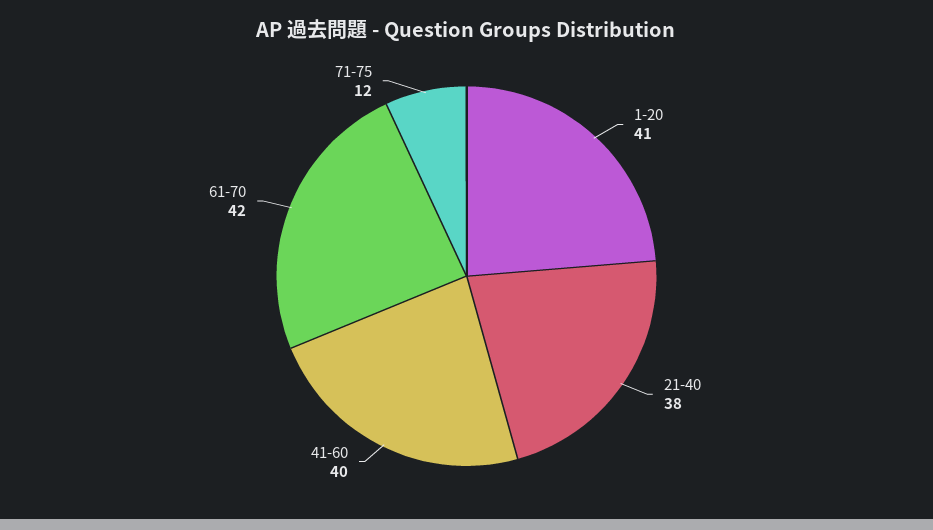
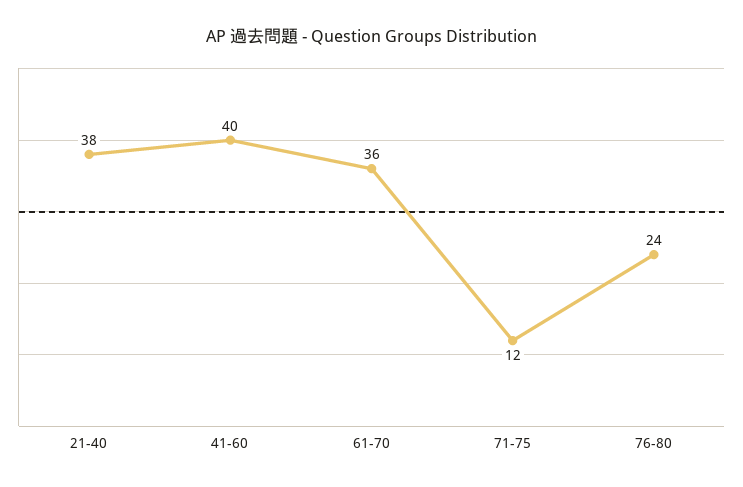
1-20: 41 -> none
61-70: 42 -> 36
76-80: none -> 24

